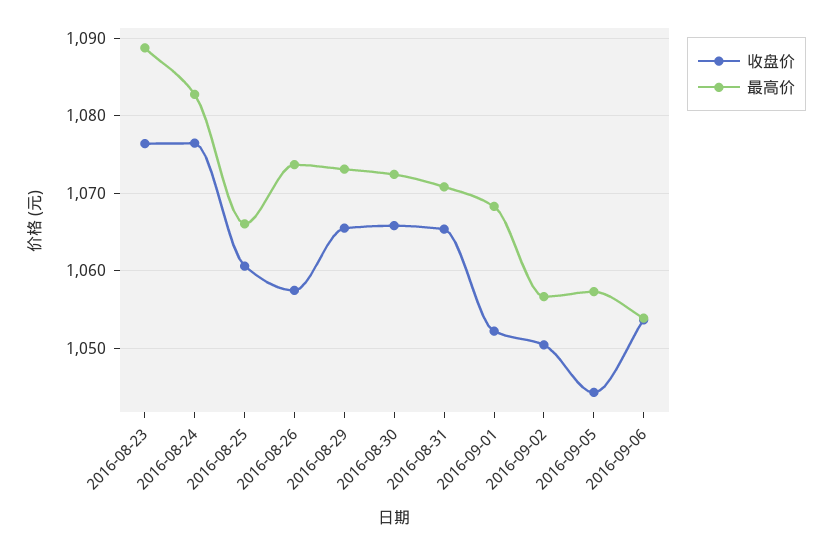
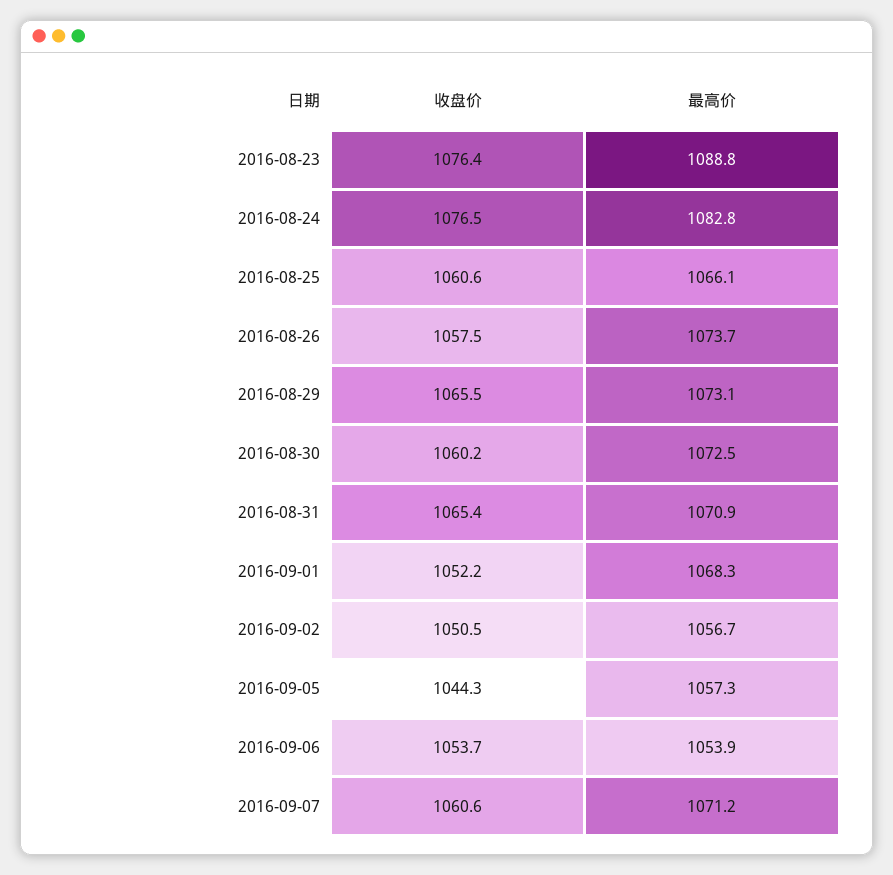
收盘价, 2016-08-30: 1066 -> 1060.2
收盘价, 2016-09-07: none -> 1060.6
最高价, 2016-09-07: none -> 1071.2

